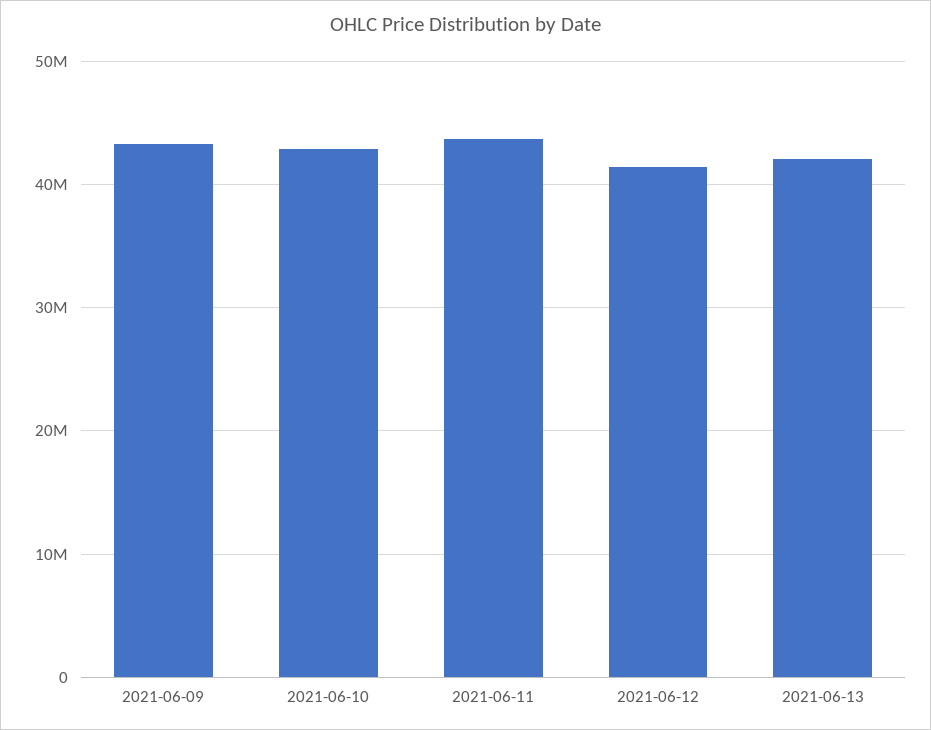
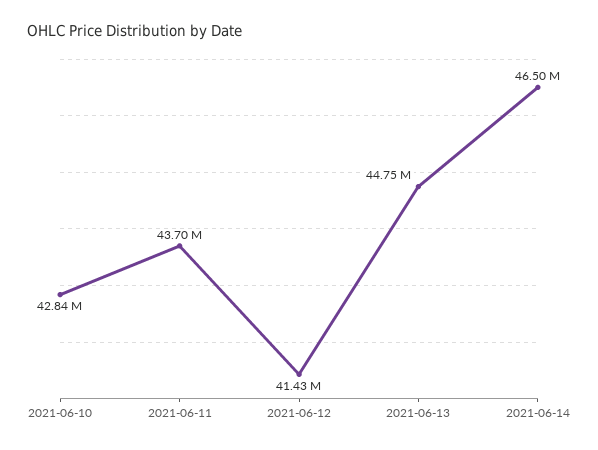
2021-06-09: 43000000 -> none
2021-06-13: 42000000 -> 44750000
2021-06-14: none -> 46500000

